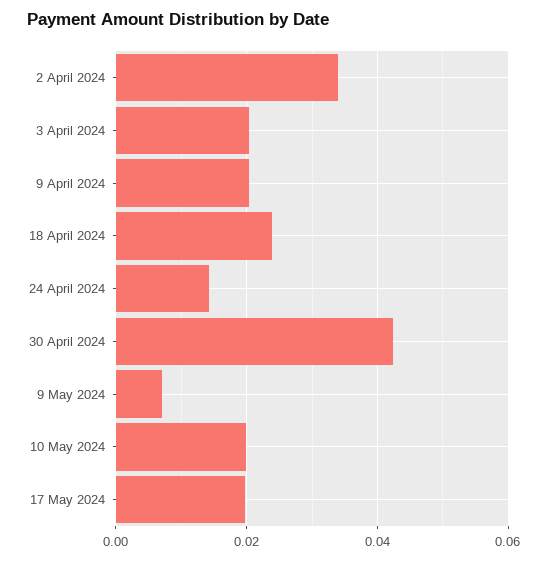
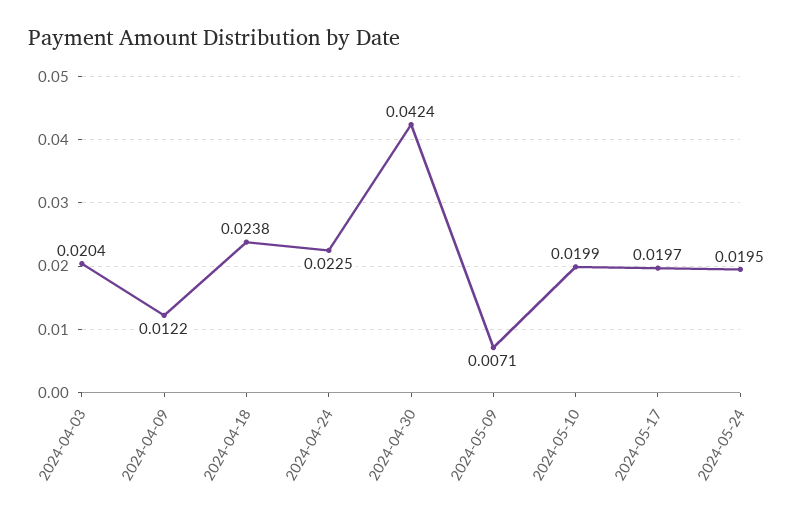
2 April 2024: 0.034 -> none
9 April 2024: 0.02 -> 0.0122
24 April 2024: 0.014 -> 0.0225
2024-05-24: none -> 0.0195

